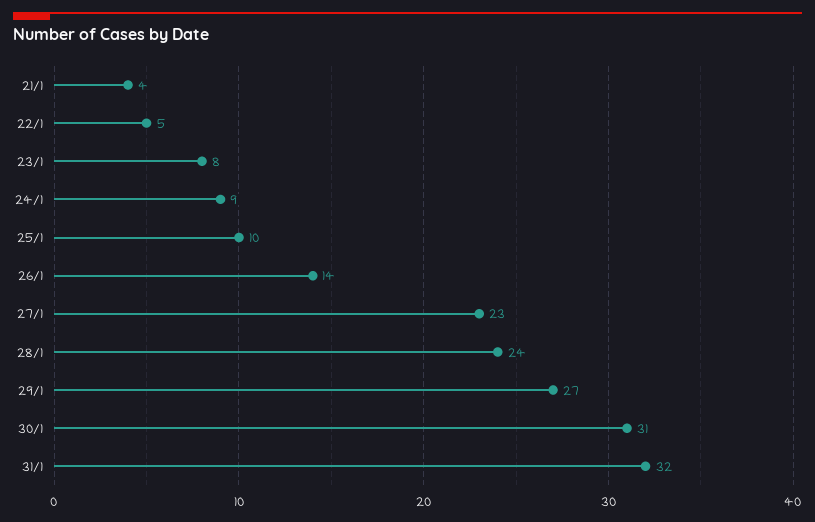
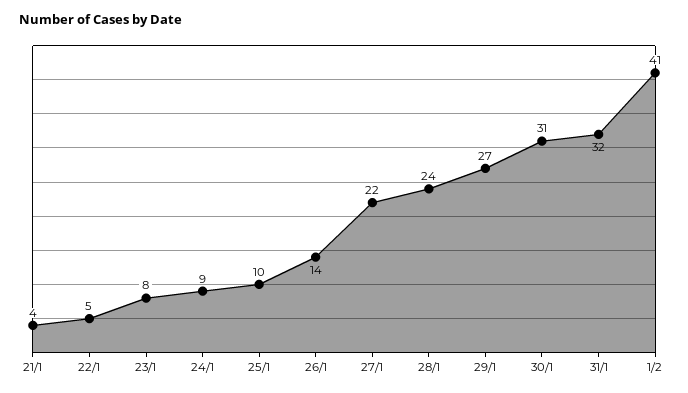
27/1: 23 -> 22
1/2: none -> 41

